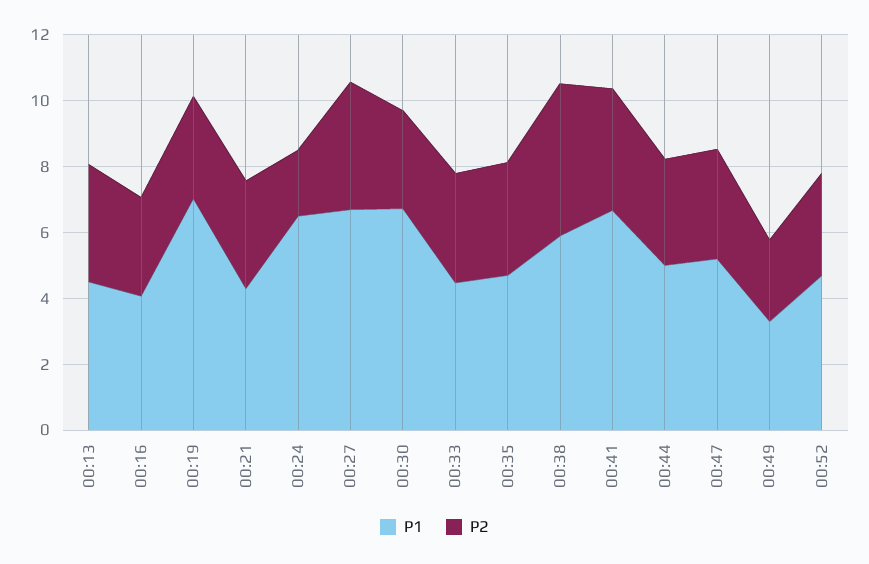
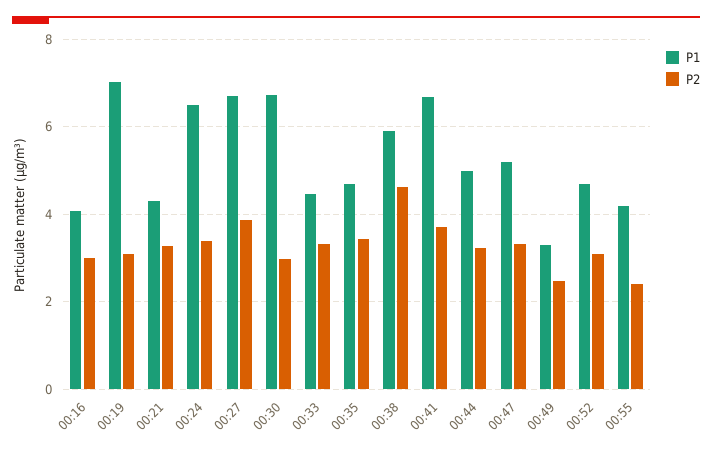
P1, 00:13: 4.5 -> none
P2, 00:13: 3.5 -> none
P2, 00:24: 2 -> 3.4
P1, 00:55: none -> 4.2
P2, 00:55: none -> 2.4

